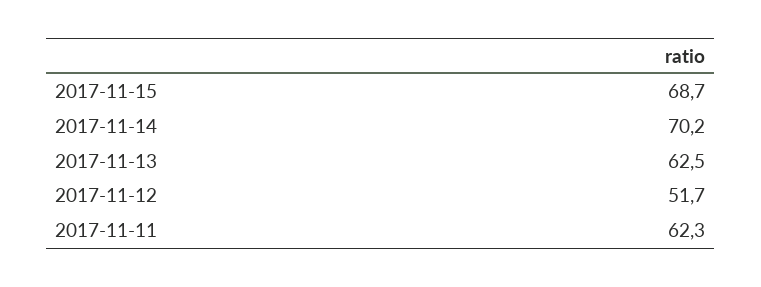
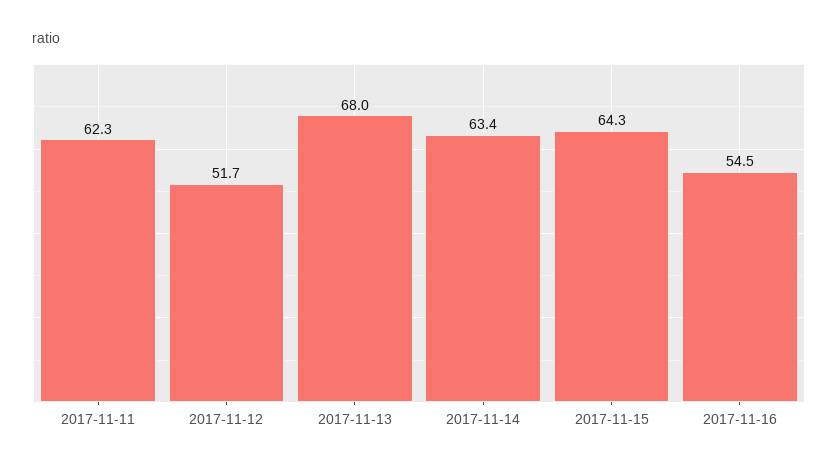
2017-11-15: 68.7 -> 64.3
2017-11-14: 70.2 -> 63.4
2017-11-13: 62.5 -> 68
2017-11-16: none -> 54.5

